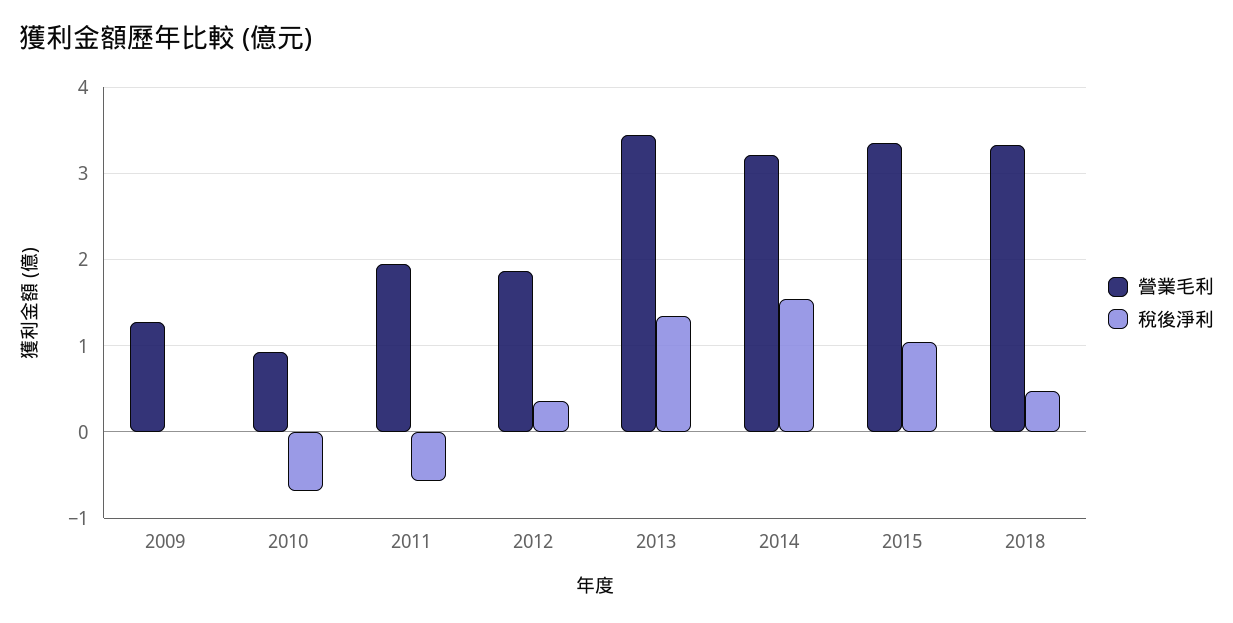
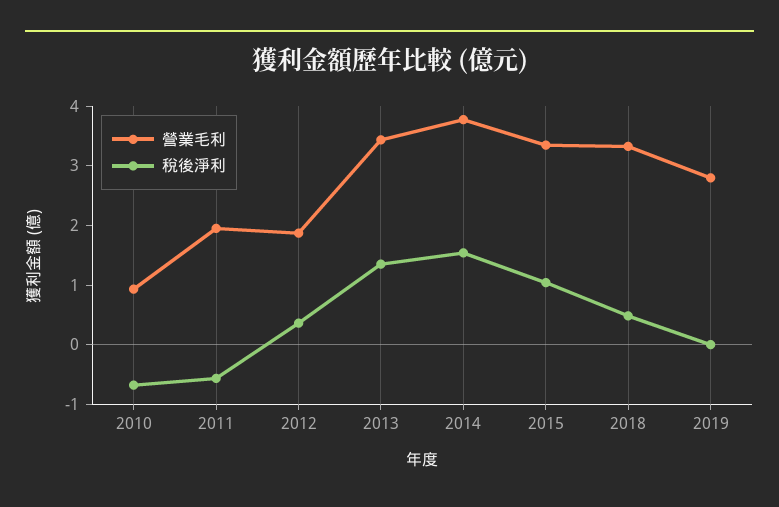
營業毛利, 2009: 1.3 -> none
稅後淨利, 2009: 0 -> none
營業毛利, 2014: 3.2 -> 3.8
營業毛利, 2019: none -> 2.8
稅後淨利, 2019: none -> 0

